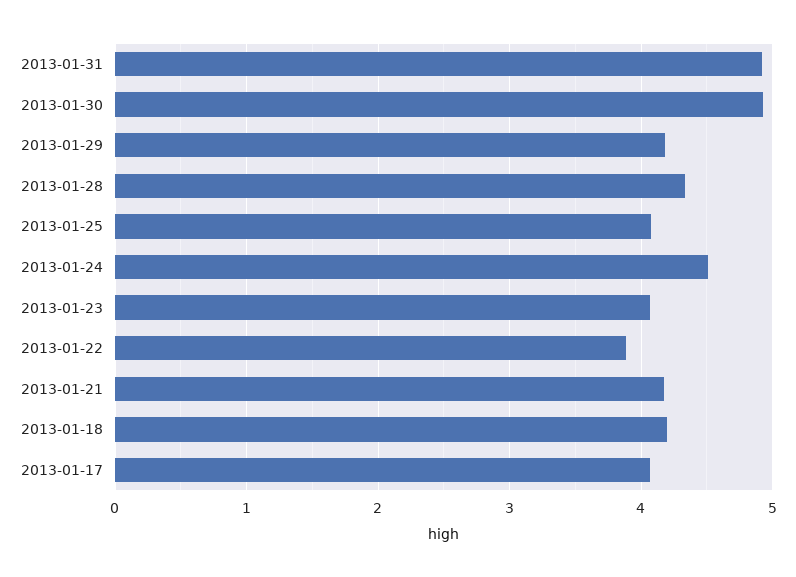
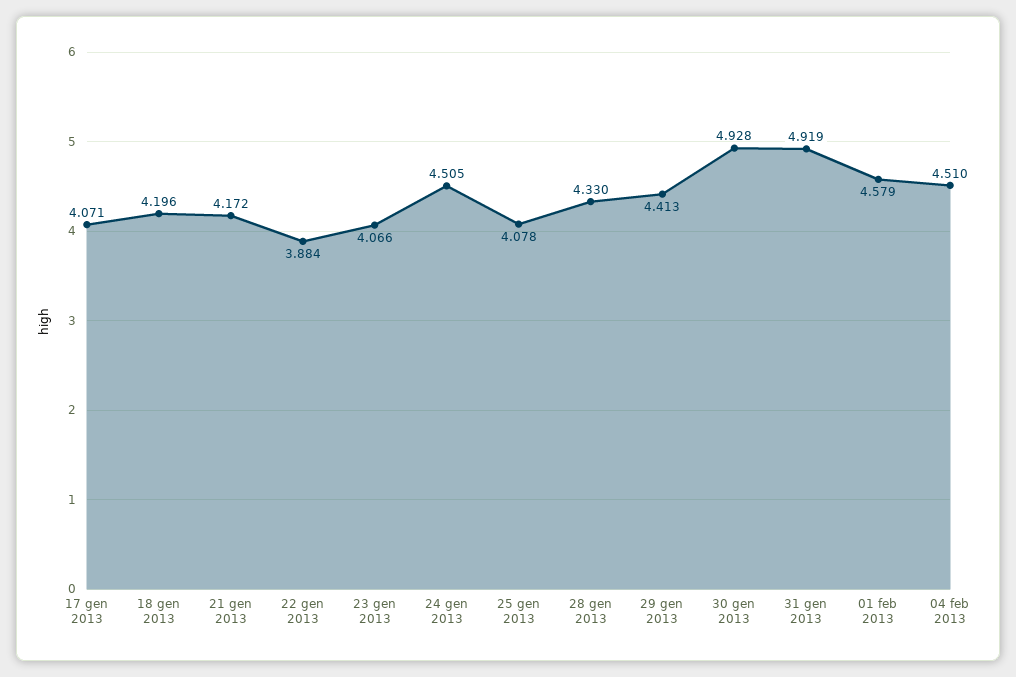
2013-01-29: 4.2 -> 4.413
01 feb 2013: none -> 4.579
04 feb 2013: none -> 4.51

